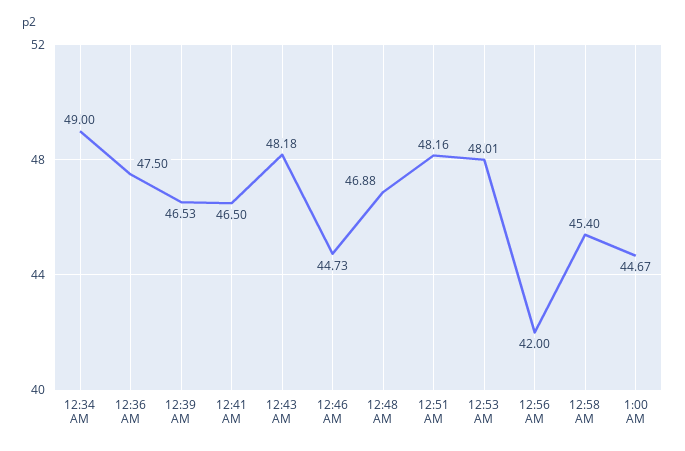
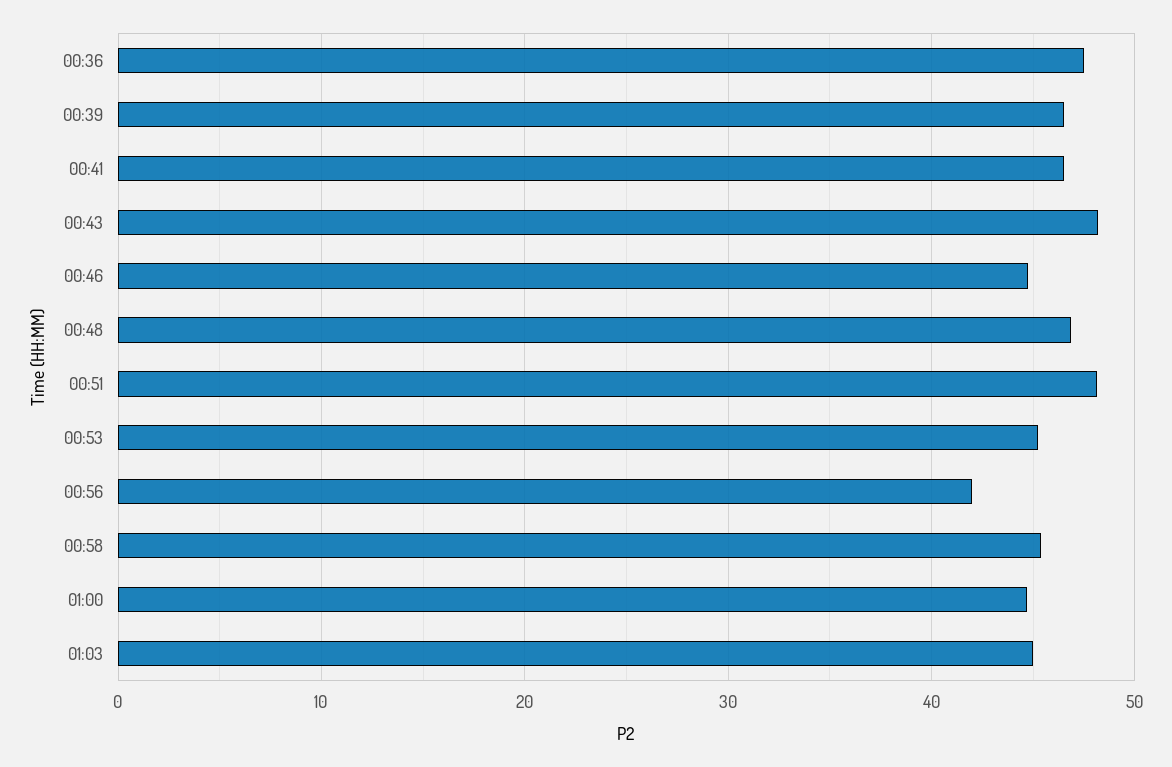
12:34 AM: 49 -> none
12:53 AM: 48.01 -> 45
01:03: none -> 45

